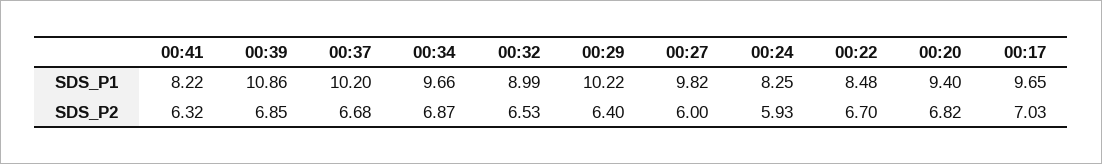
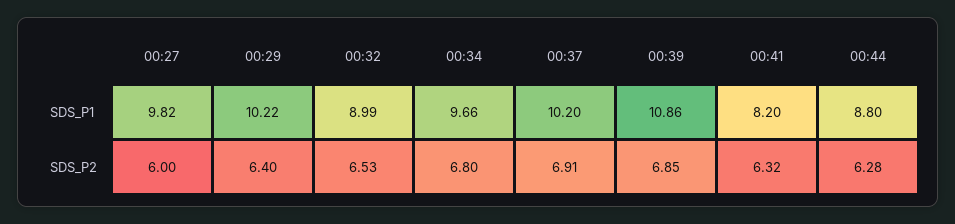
00:41, SDS_P1: 8.22 -> 8.2
00:24, SDS_P1: 8.25 -> none
00:22, SDS_P1: 8.48 -> none
00:20, SDS_P1: 9.4 -> none
00:17, SDS_P1: 9.65 -> none
00:37, SDS_P2: 6.68 -> 6.91
00:34, SDS_P2: 6.87 -> 6.8
00:24, SDS_P2: 5.93 -> none
00:22, SDS_P2: 6.7 -> none
00:20, SDS_P2: 6.82 -> none
00:17, SDS_P2: 7.03 -> none
00:44, SDS_P1: none -> 8.8
00:44, SDS_P2: none -> 6.28

